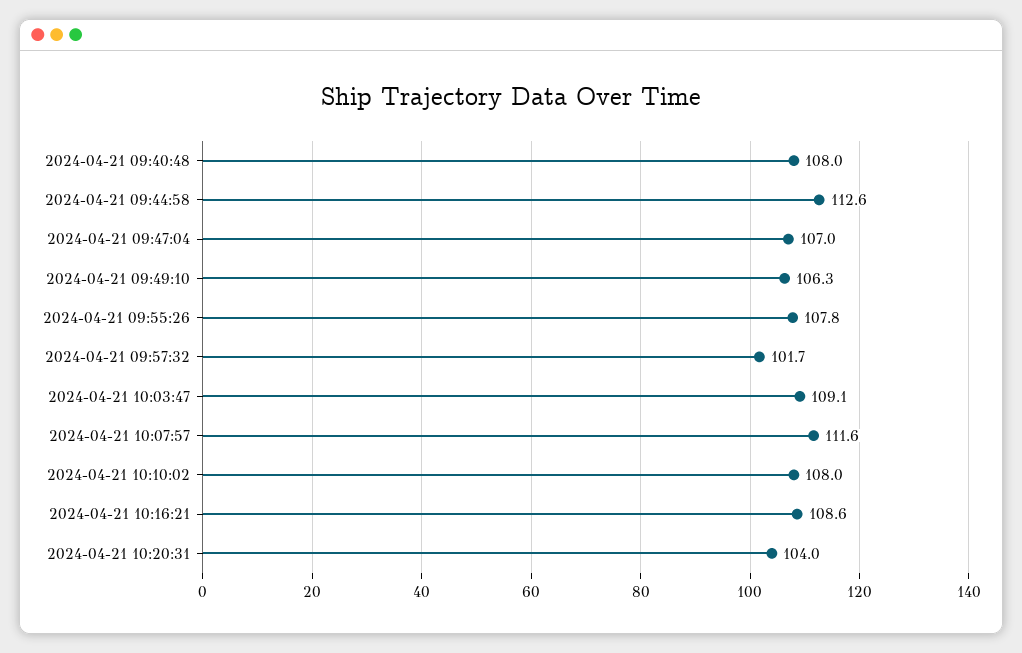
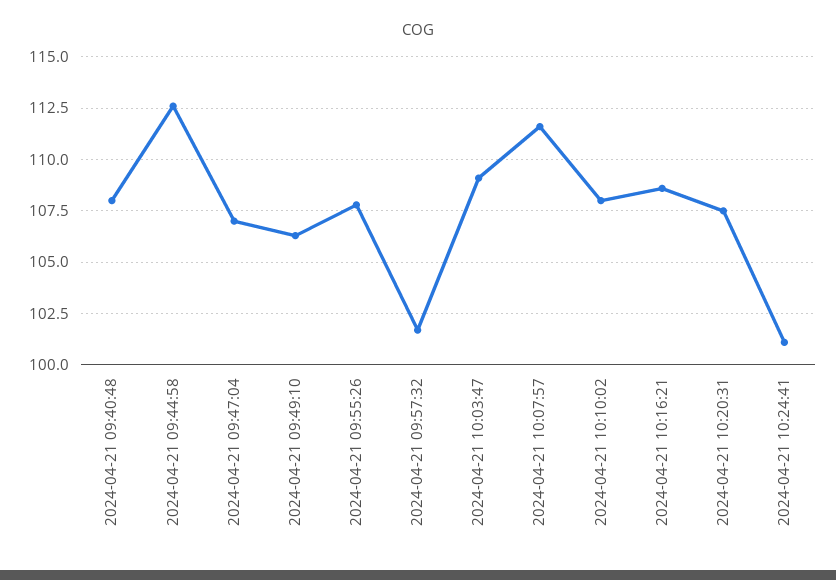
2024-04-21 10:20:31: 104 -> 107.5
2024-04-21 10:24:41: none -> 101

